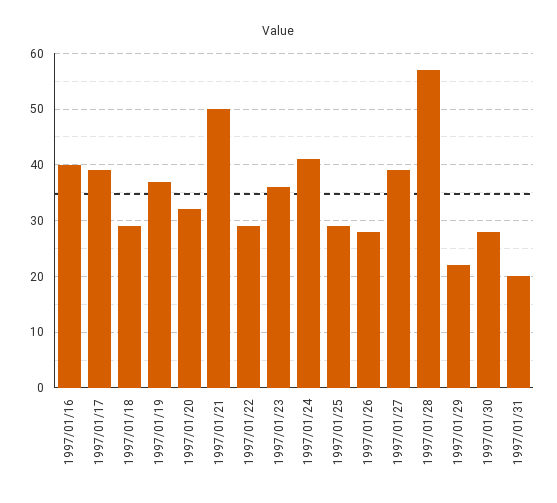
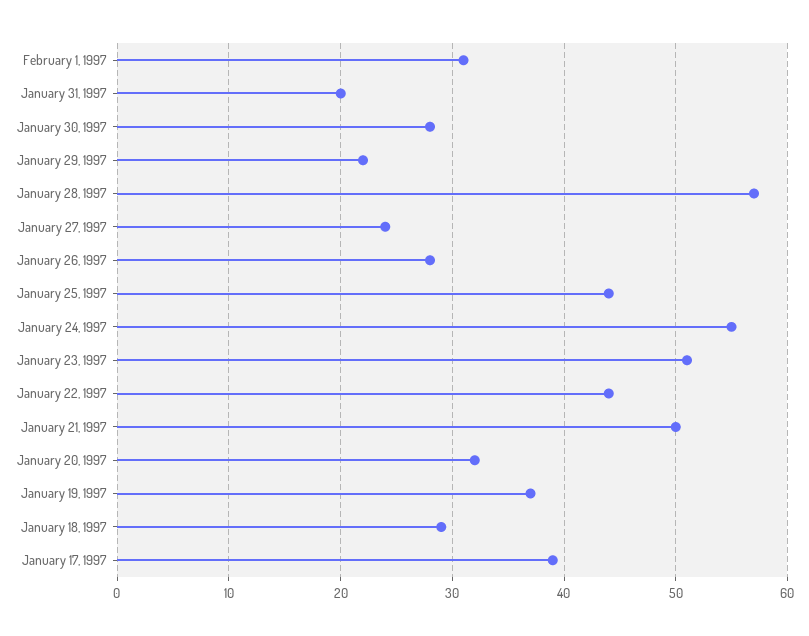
1997/01/16: 40 -> none
1997/01/22: 30 -> 44
1997/01/23: 35 -> 51
1997/01/24: 40 -> 55
1997/01/25: 30 -> 44
1997/01/27: 40 -> 24
February 1, 1997: none -> 31

